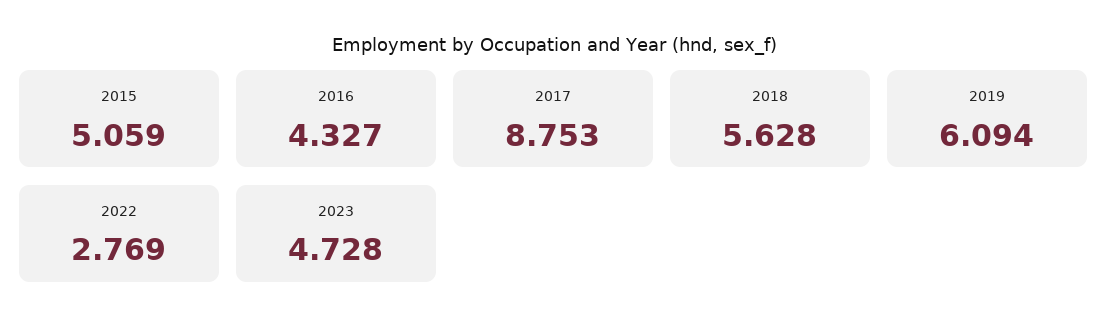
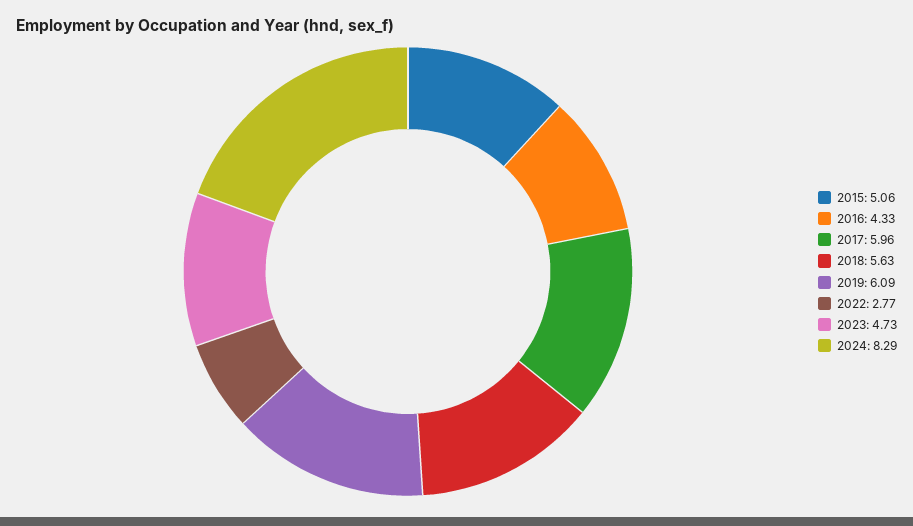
2017: 8.753 -> 5.96
2024: none -> 8.29

